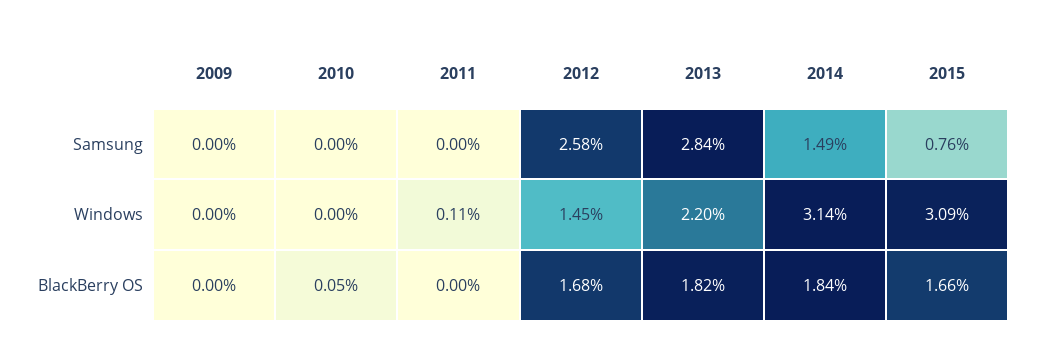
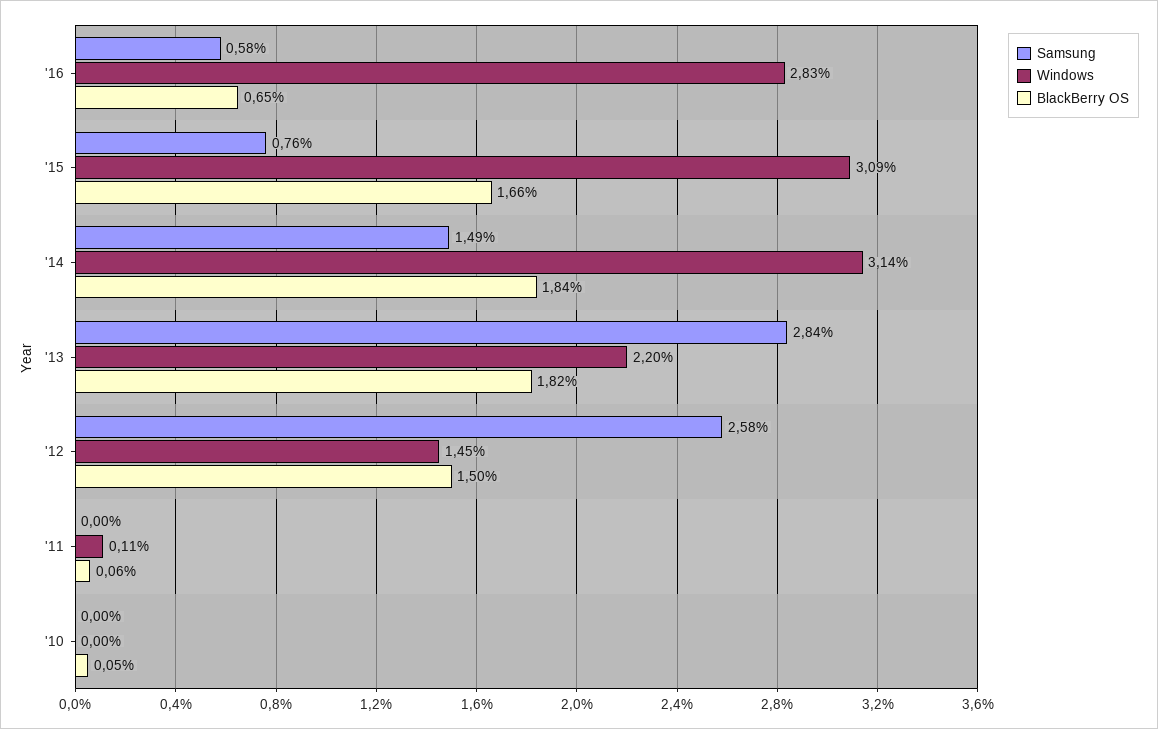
Samsung, 2009: 0 -> none
Windows, 2009: 0 -> none
BlackBerry OS, 2009: 0 -> none
BlackBerry OS, 2011: 0 -> 0.06
BlackBerry OS, 2012: 1.68 -> 1.5
Samsung, '16: none -> 0.58
Windows, '16: none -> 2.83
BlackBerry OS, '16: none -> 0.65

